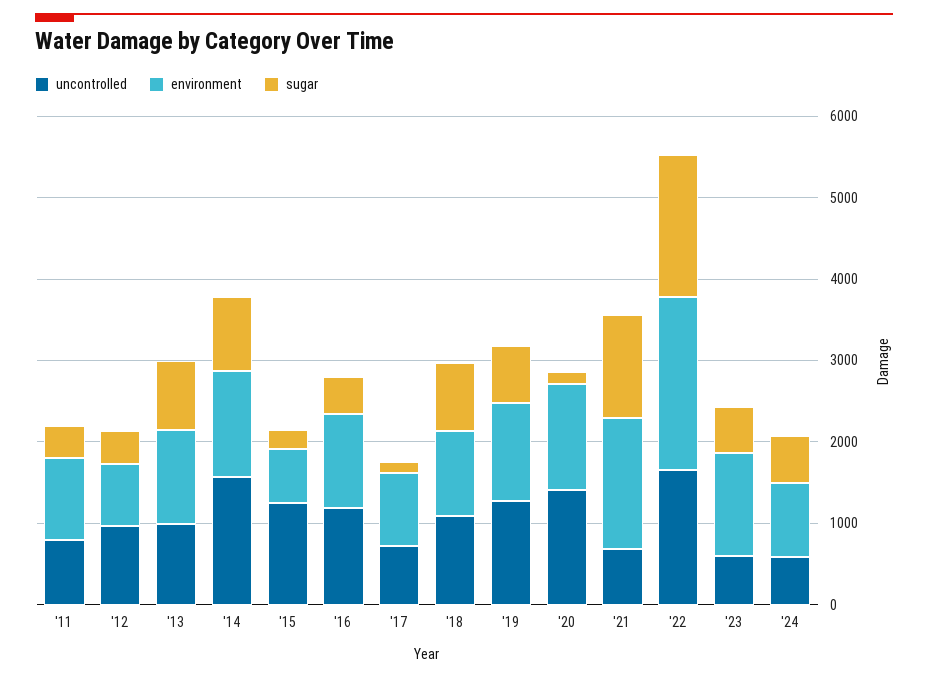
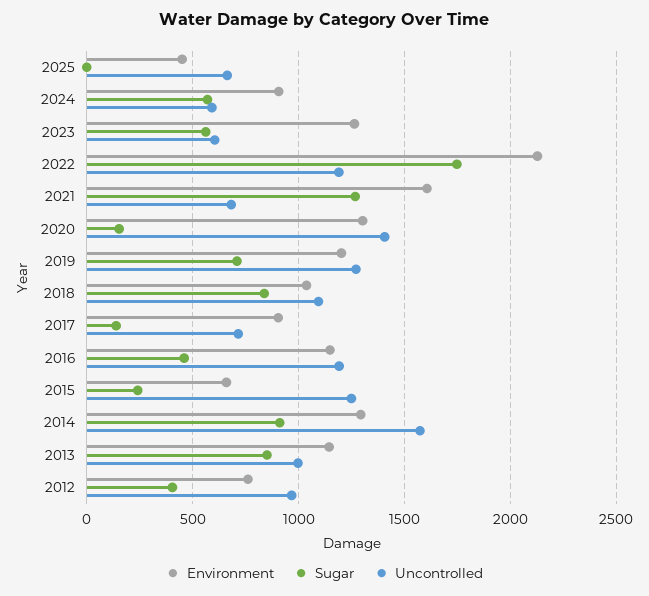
uncontrolled, '11: 800 -> none
environment, '11: 1000 -> none
sugar, '11: 400 -> none
uncontrolled, '22: 1600 -> 1200
environment, 2025: none -> 450
sugar, 2025: none -> 0
uncontrolled, 2025: none -> 650

